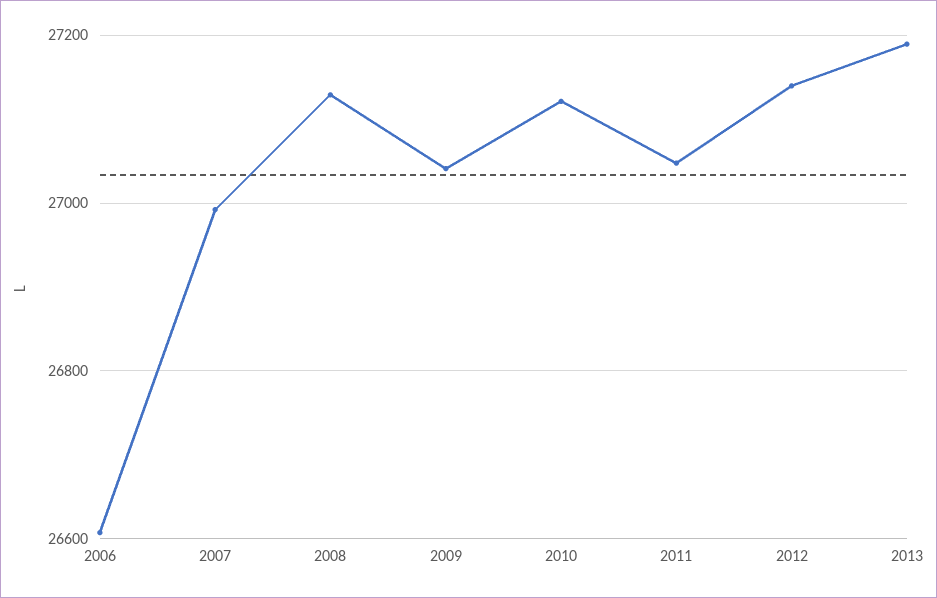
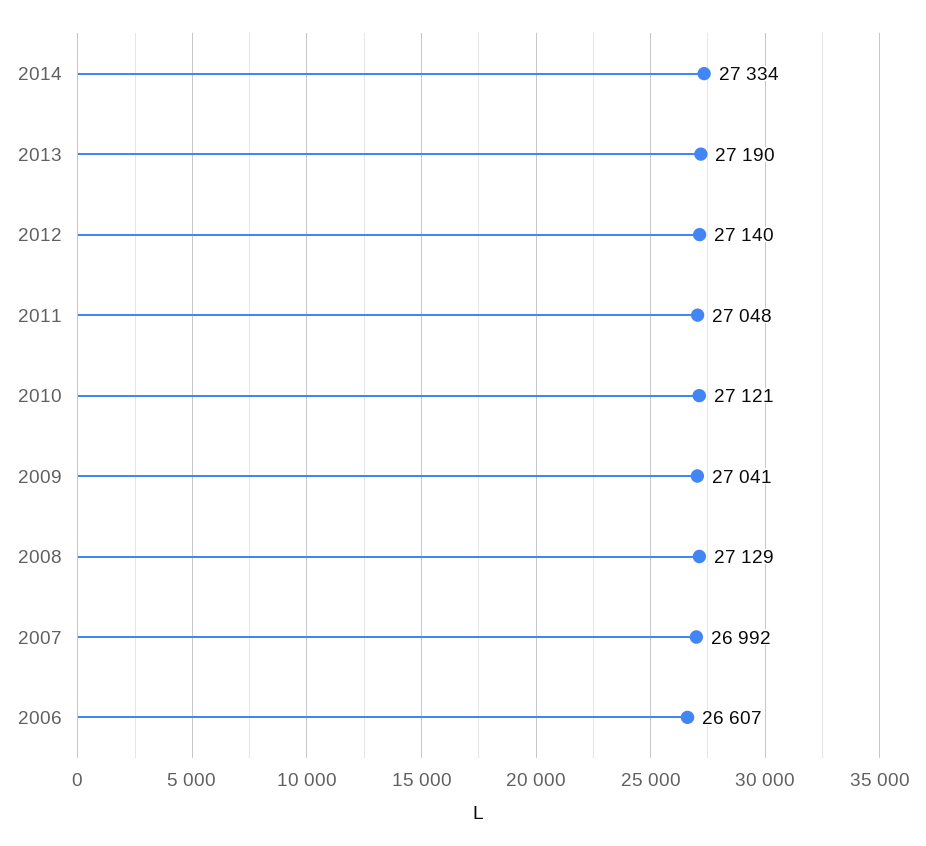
2014: none -> 27334

